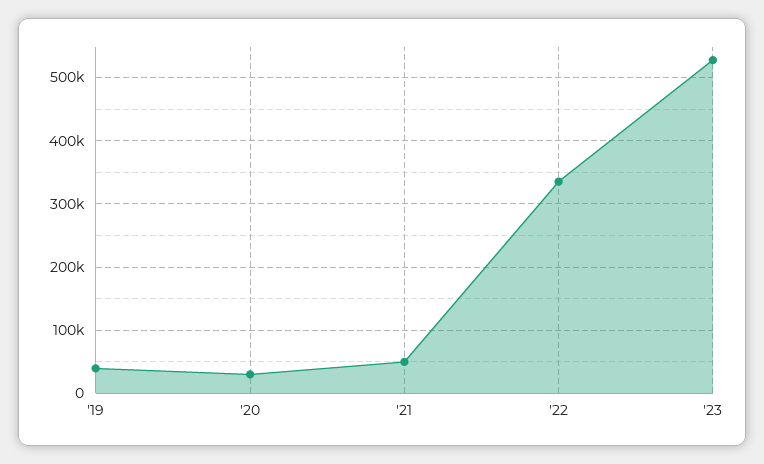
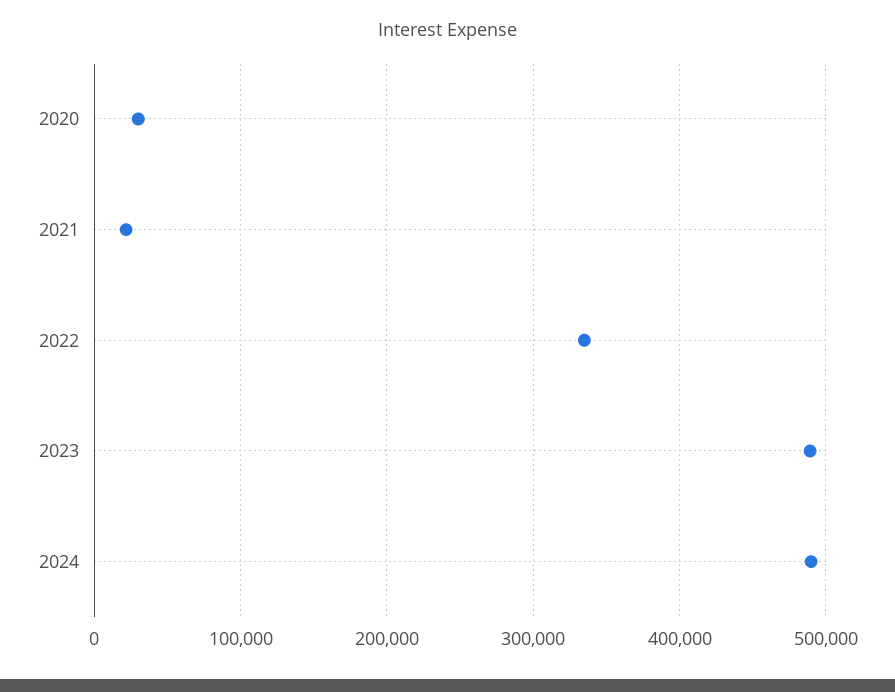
'19: 40000 -> none
'21: 50000 -> 20000
'23: 530000 -> 490000
2024: none -> 490000

